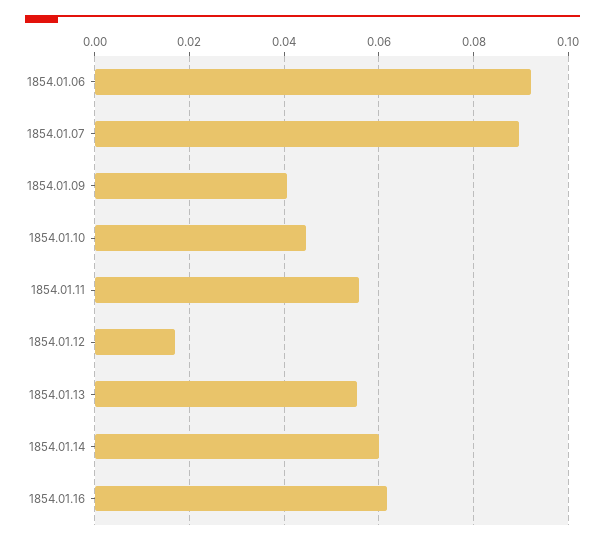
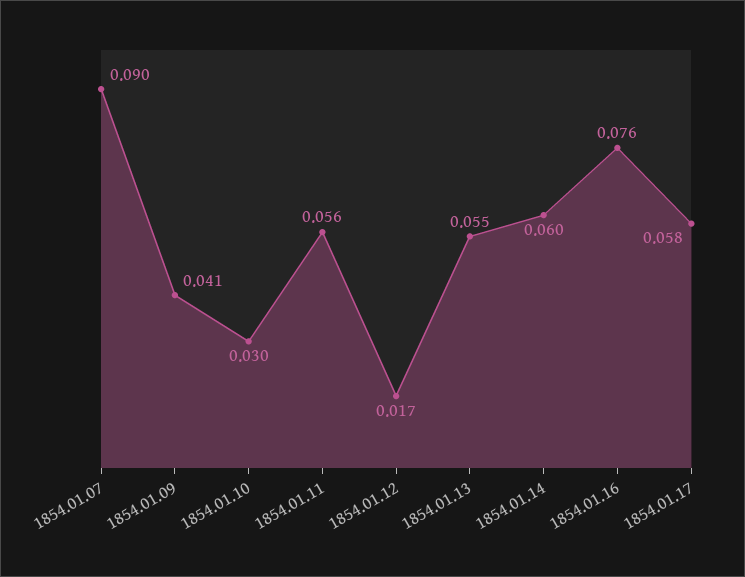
1854.01.06: 0.092 -> none
1854.01.10: 0.044 -> 0.03
1854.01.16: 0.062 -> 0.076
1854.01.17: none -> 0.058

